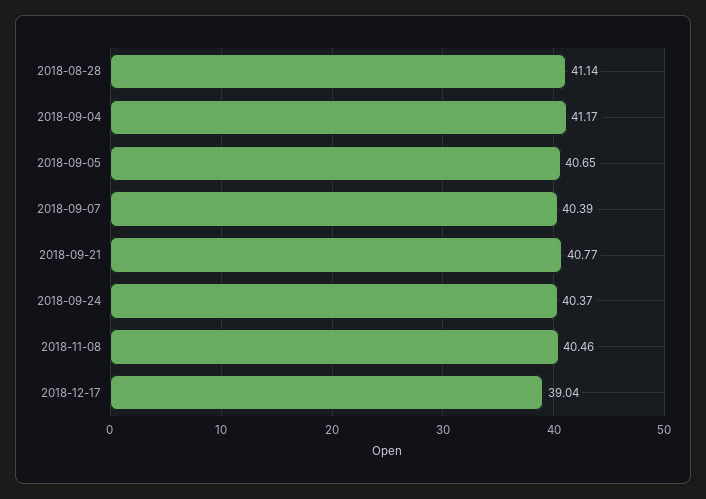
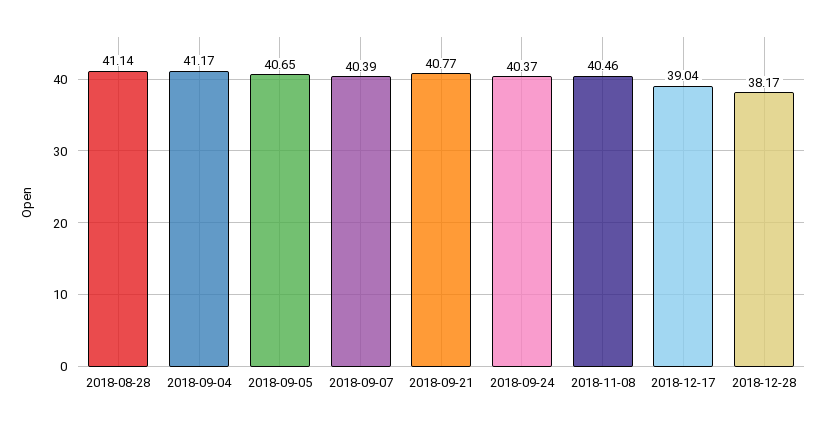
2018-12-28: none -> 38.17

